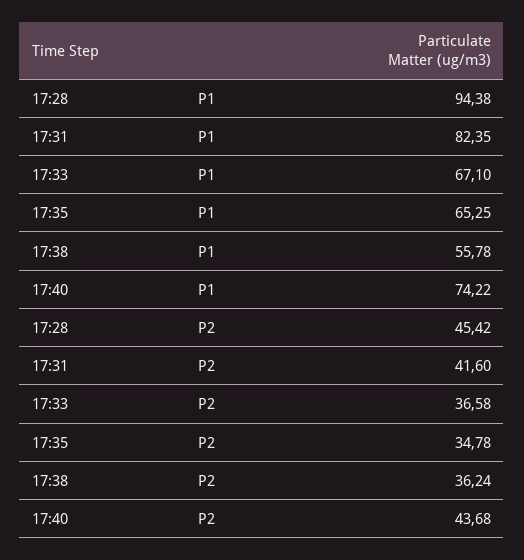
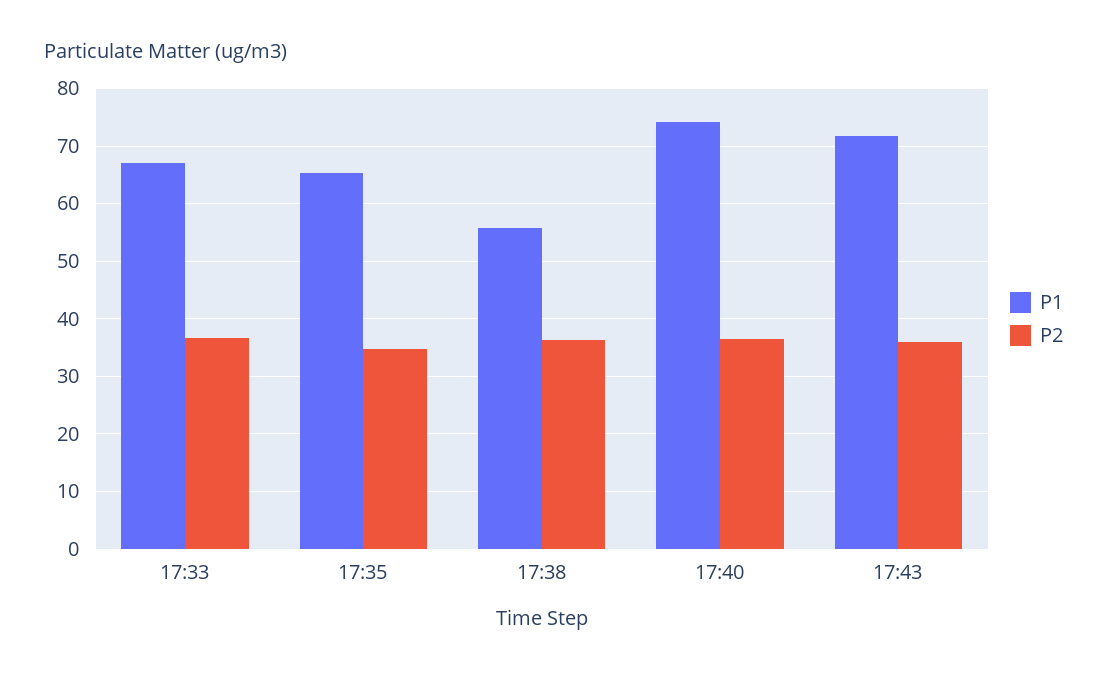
P1, 17:28: 94.38 -> none
P1, 17:31: 82.35 -> none
P2, 17:28: 45.42 -> none
P2, 17:31: 41.6 -> none
P2, 17:40: 43.68 -> 36
P1, 17:43: none -> 72
P2, 17:43: none -> 36

